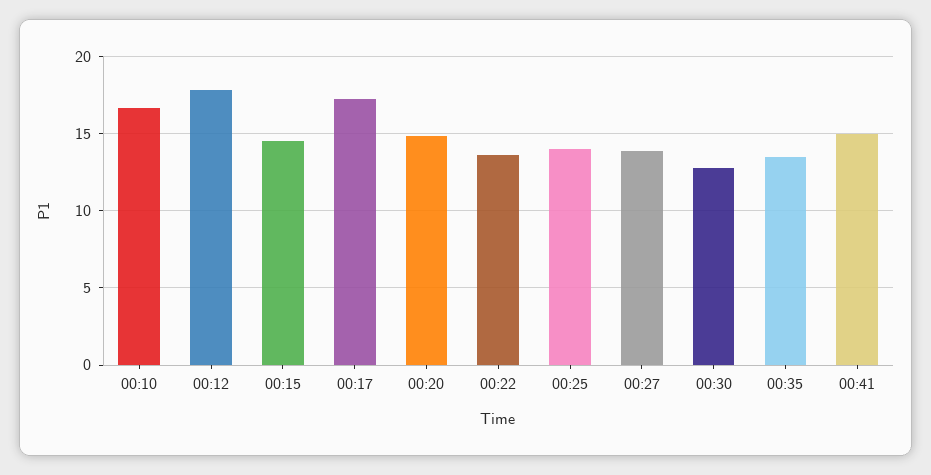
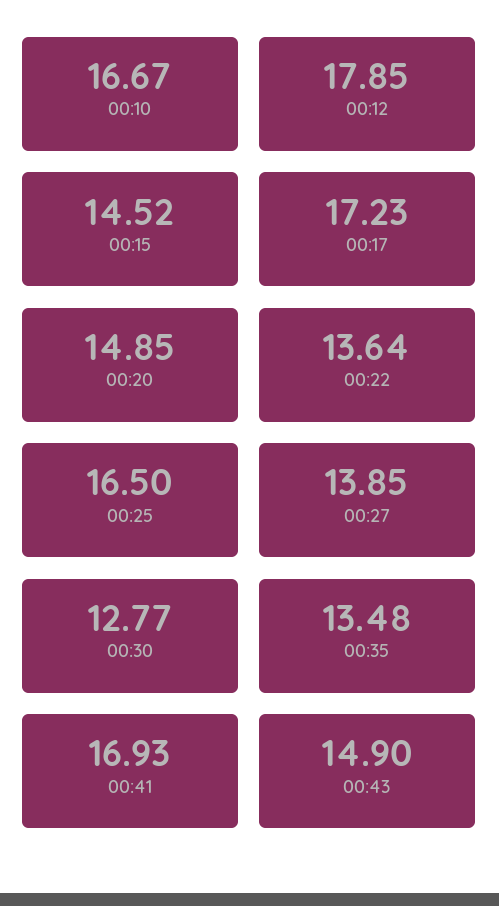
00:25: 14 -> 16.5
00:41: 15 -> 16.93
00:43: none -> 14.9

